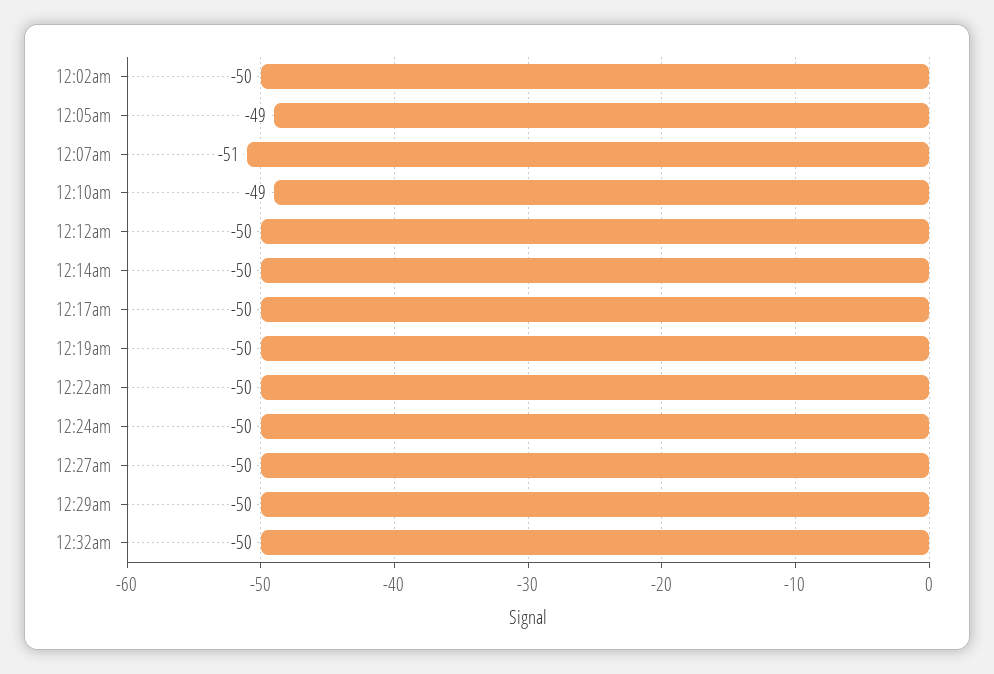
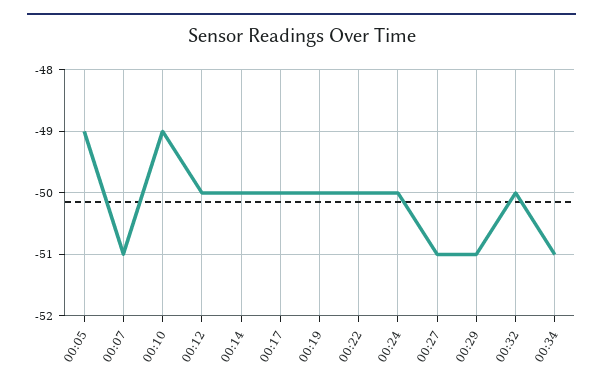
12:02am: -50 -> none
12:27am: -50 -> -51
12:29am: -50 -> -51
00:34: none -> -51

